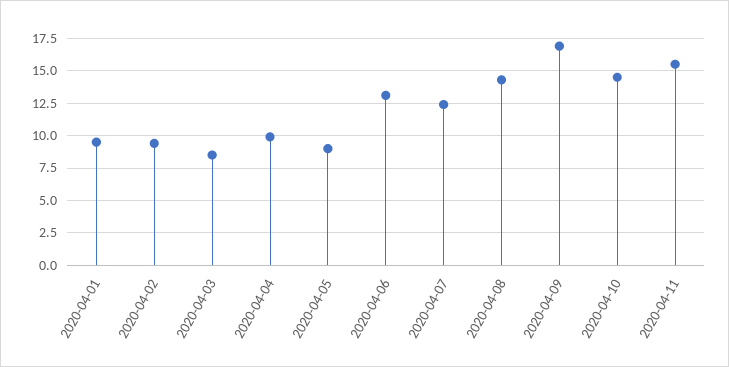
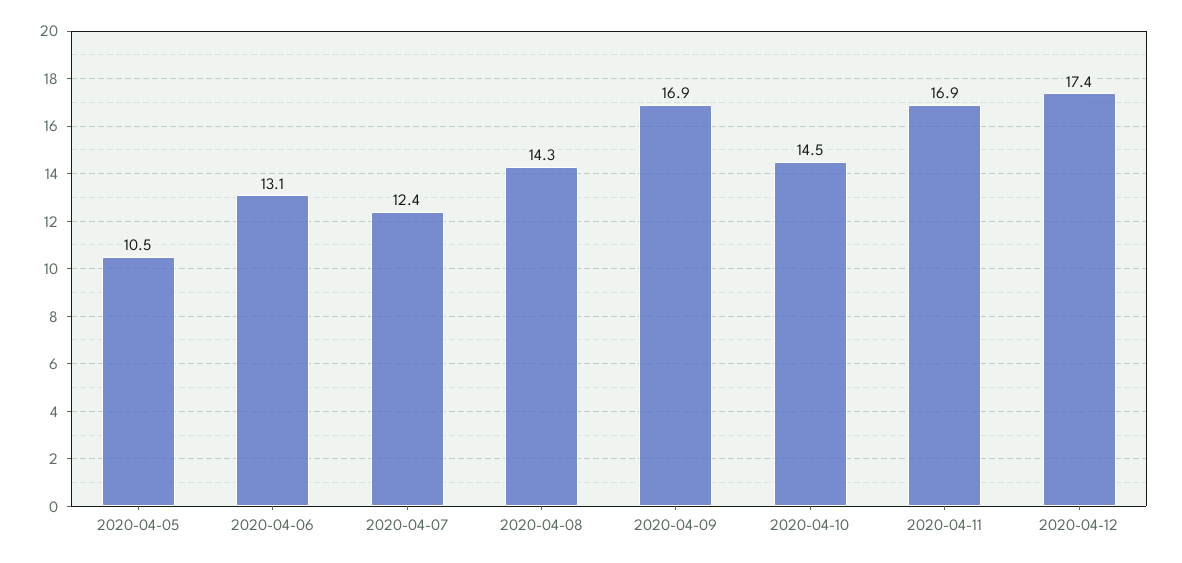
2020-04-01: 9.5 -> none
2020-04-02: 9.5 -> none
2020-04-03: 8.5 -> none
2020-04-04: 10 -> none
2020-04-05: 9 -> 10.5
2020-04-11: 15.5 -> 16.9
2020-04-12: none -> 17.4

